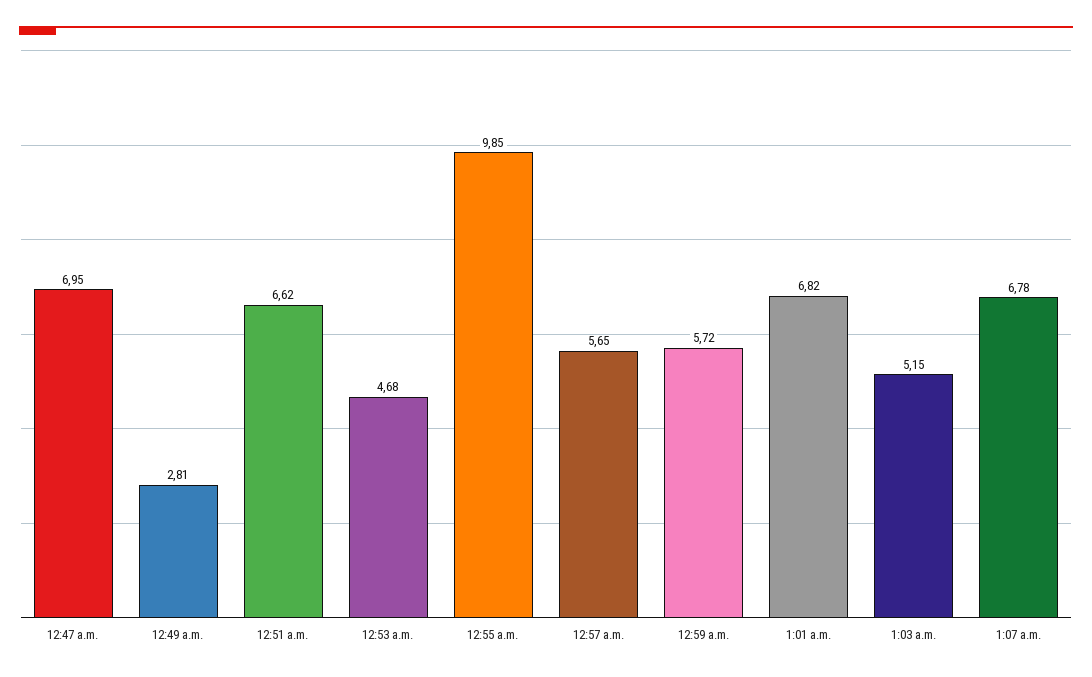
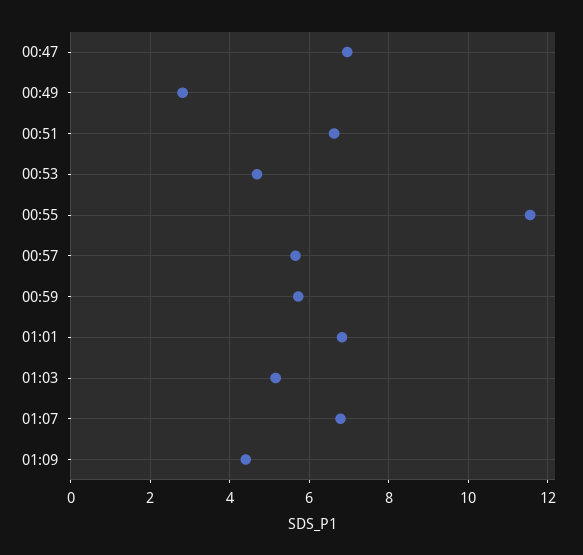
12:55 a.m.: 9.85 -> 11.6
01:09: none -> 4.4

